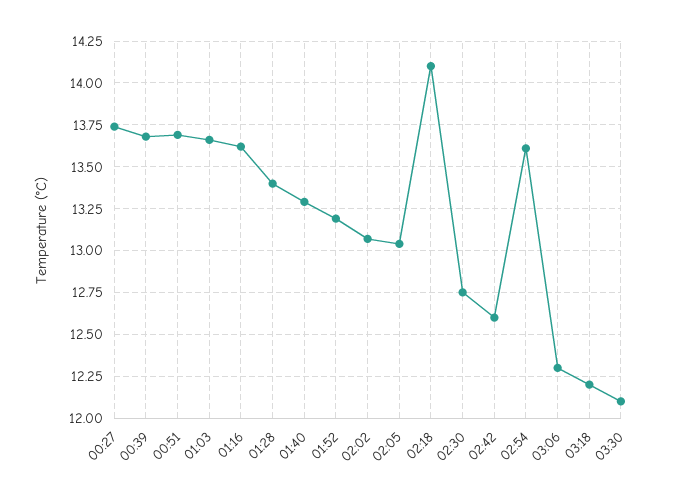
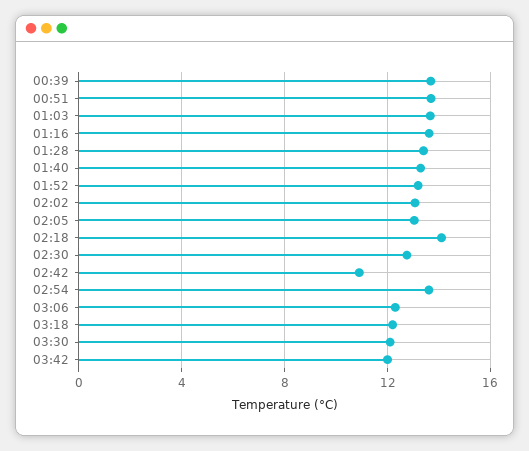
00:27: 13.75 -> none
02:42: 12.6 -> 11
03:42: none -> 12

